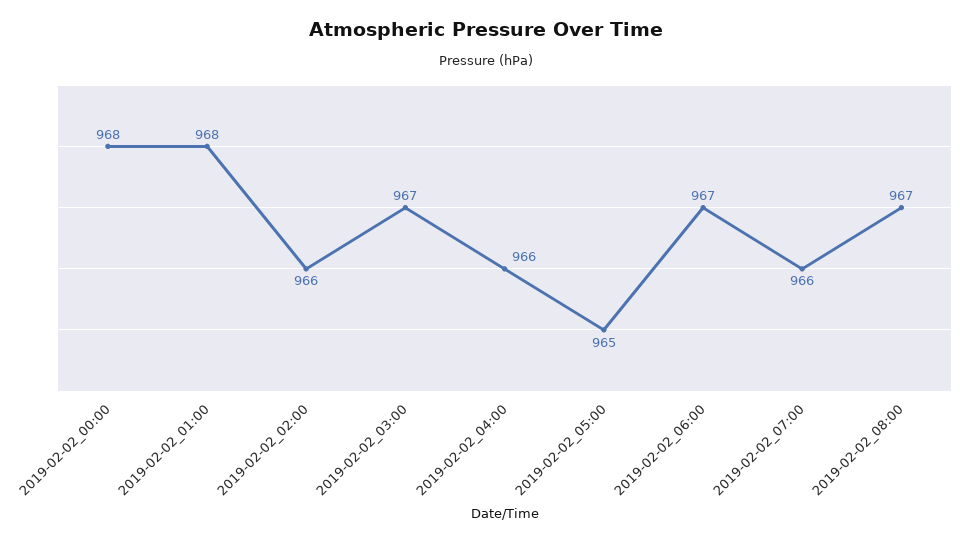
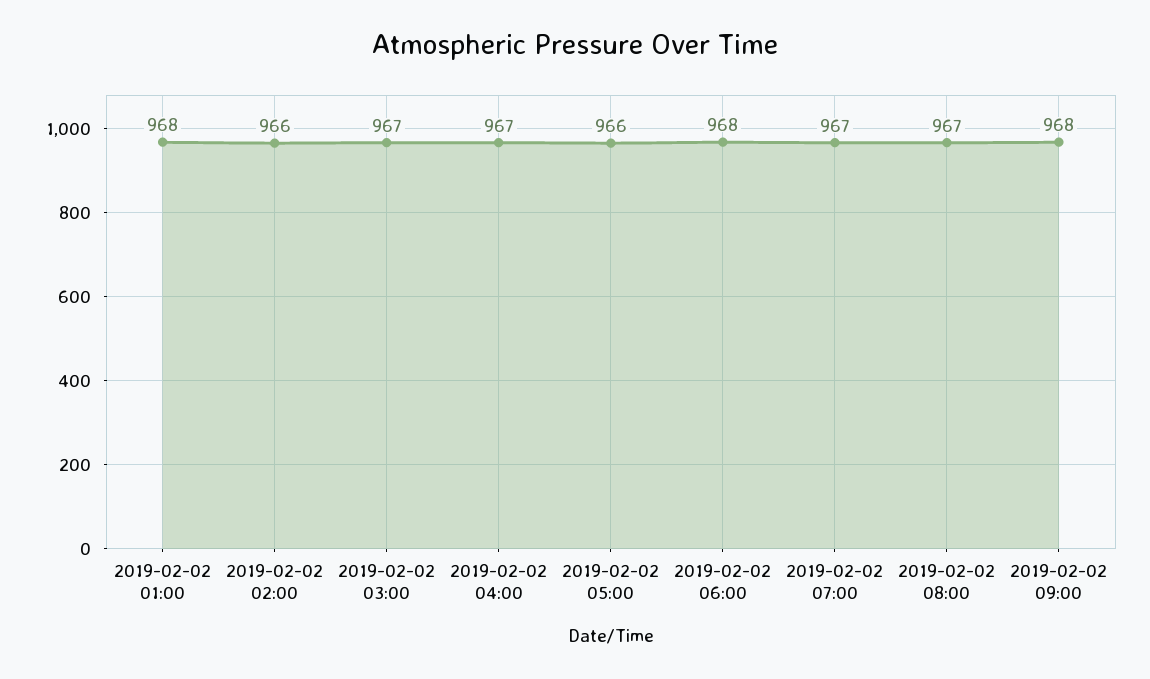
2019-02-02_00:00: 968 -> none
2019-02-02_04:00: 966 -> 967
2019-02-02_05:00: 965 -> 966
2019-02-02_06:00: 967 -> 968
2019-02-02_07:00: 966 -> 967
2019-02-02 09:00: none -> 968

